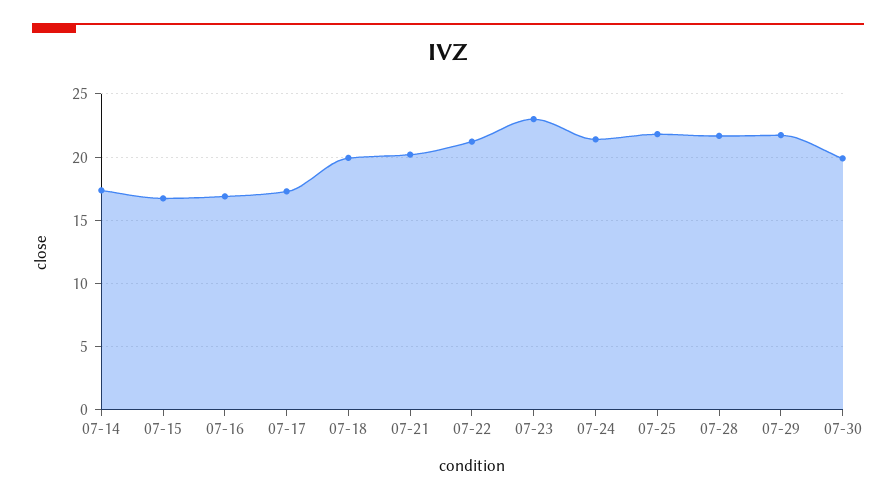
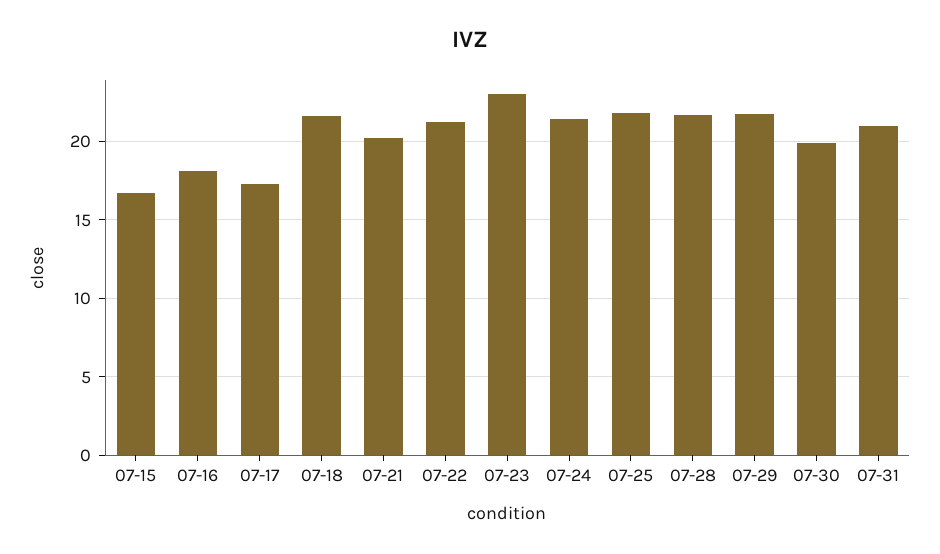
07-14: 17.5 -> none
07-16: 17 -> 18
07-18: 20 -> 21.5
07-31: none -> 21

